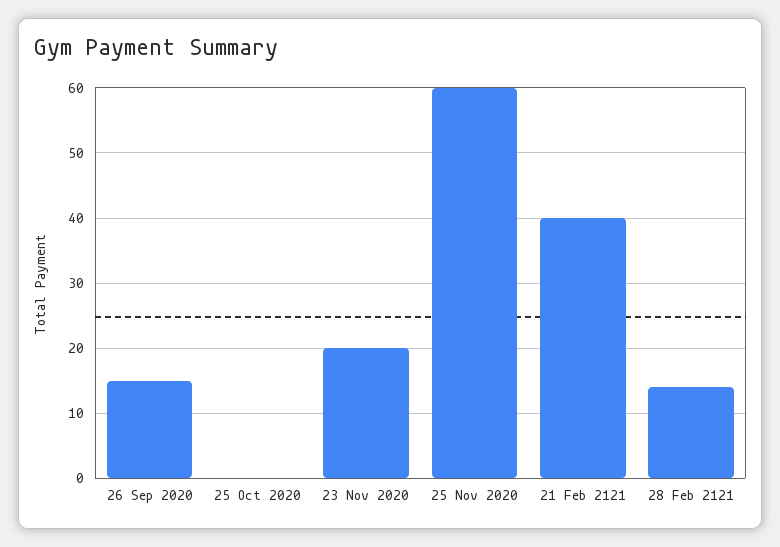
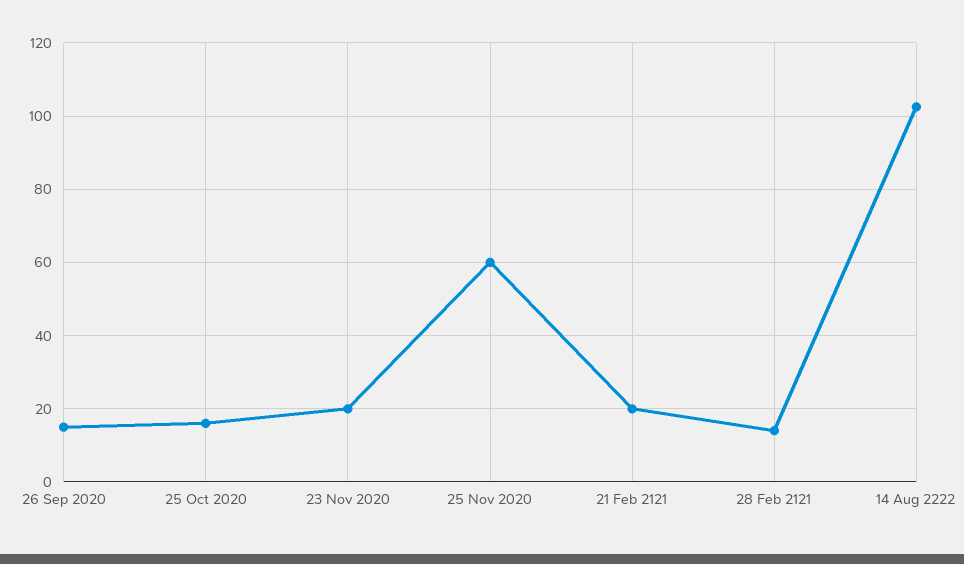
25 Oct 2020: 0 -> 16
21 Feb 2121: 40 -> 20
14 Aug 2222: none -> 102

